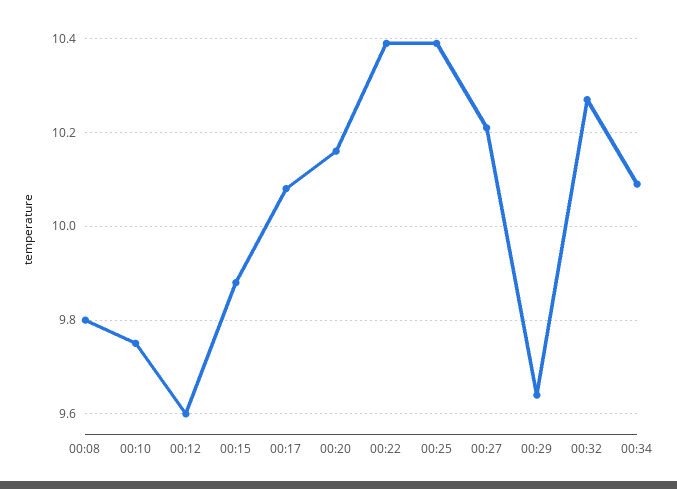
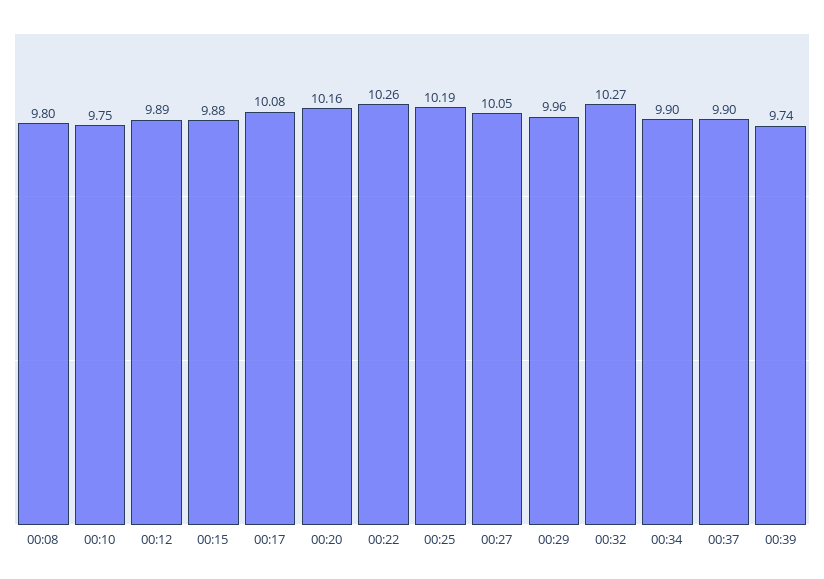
00:12: 9.6 -> 9.89
00:22: 10.4 -> 10.26
00:25: 10.4 -> 10.19
00:27: 10.2 -> 10.05
00:29: 9.65 -> 9.96
00:34: 10.1 -> 9.9
00:37: none -> 9.9
00:39: none -> 9.74

